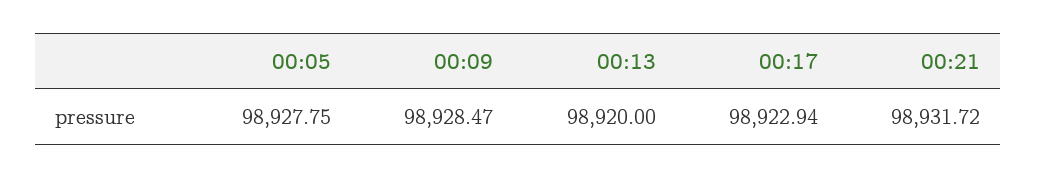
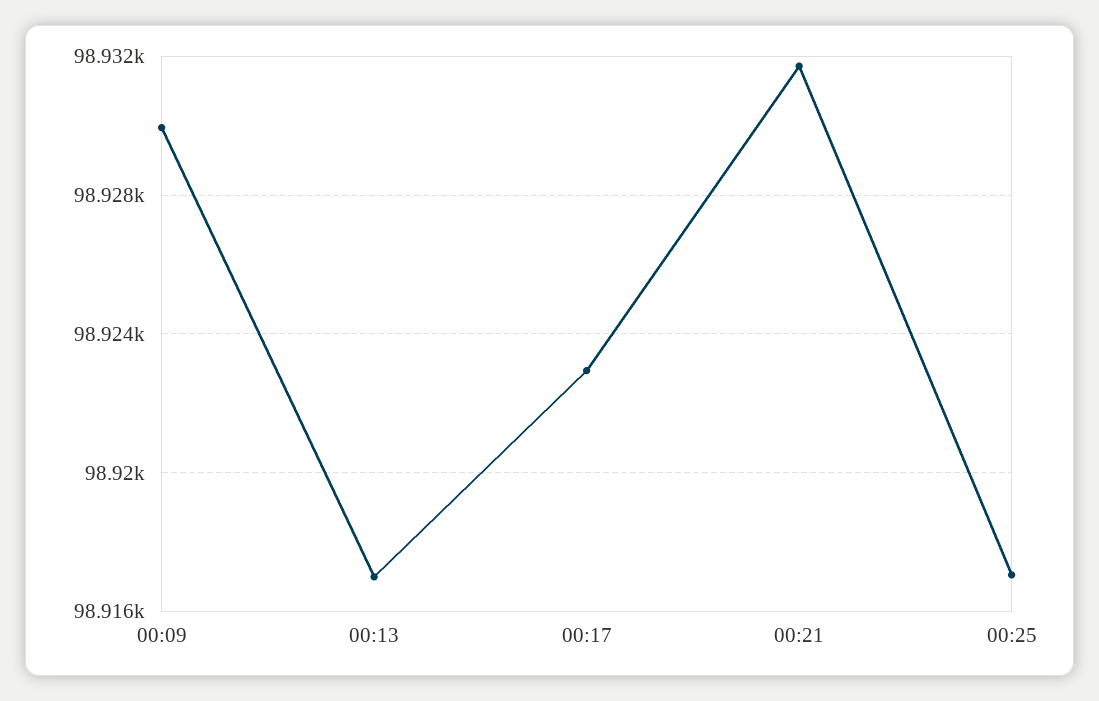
00:05: 98927.75 -> none
00:09: 98928.47 -> 98930
00:13: 98920 -> 98917
00:25: none -> 98917

